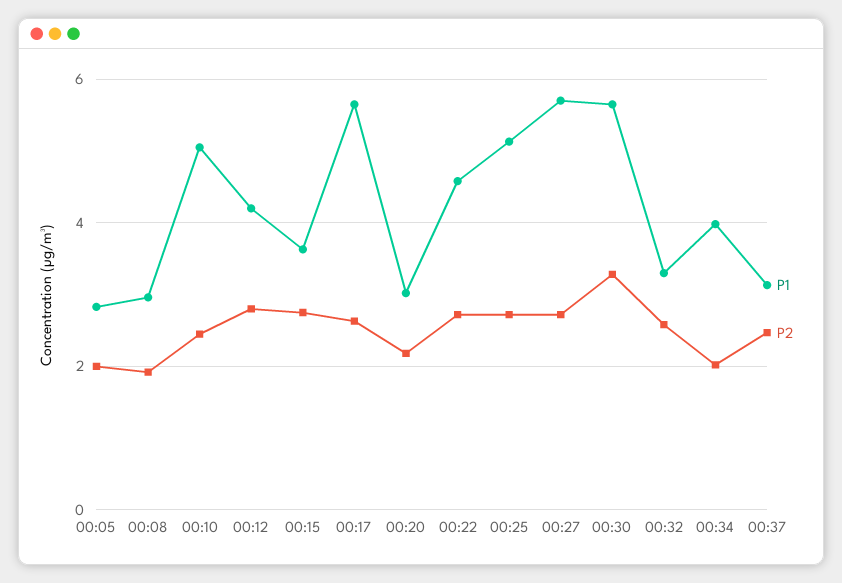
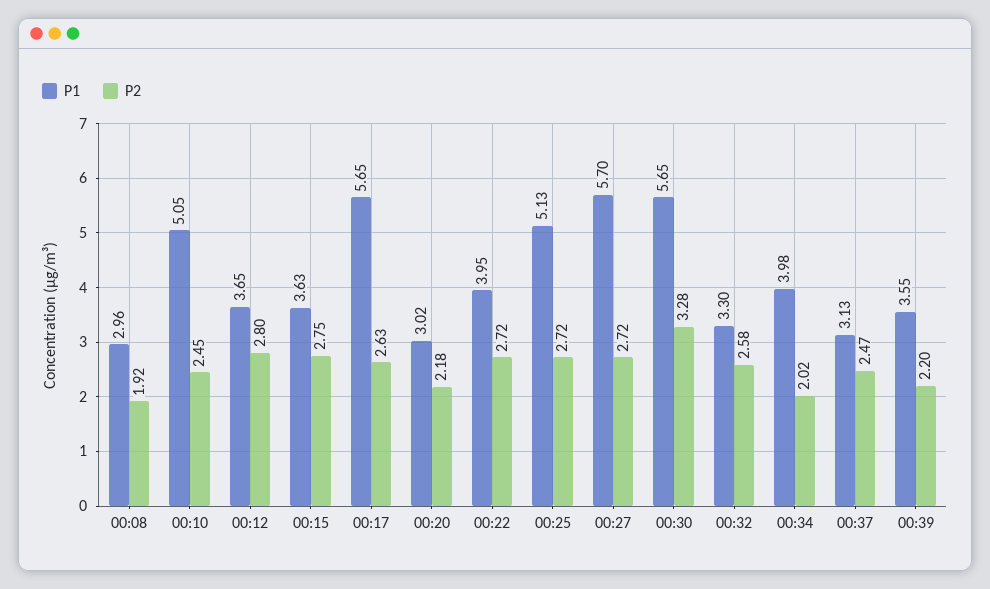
P1, 00:05: 2.8 -> none
P2, 00:05: 2 -> none
P1, 00:12: 4.2 -> 3.65
P1, 00:22: 4.6 -> 3.95
P1, 00:39: none -> 3.55
P2, 00:39: none -> 2.2

